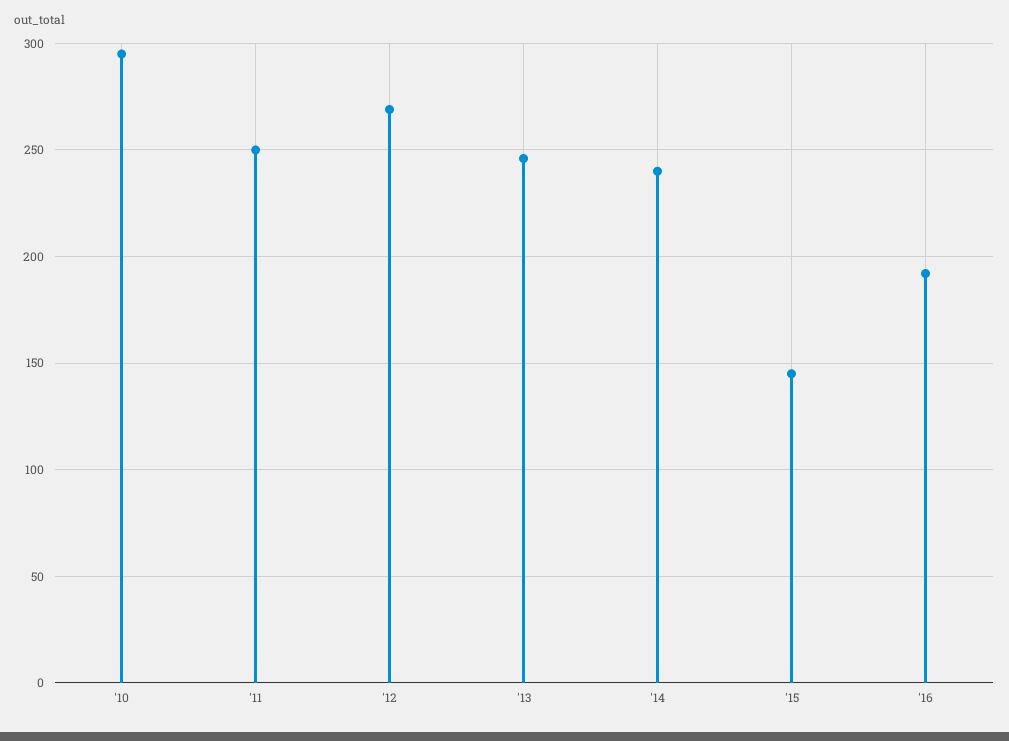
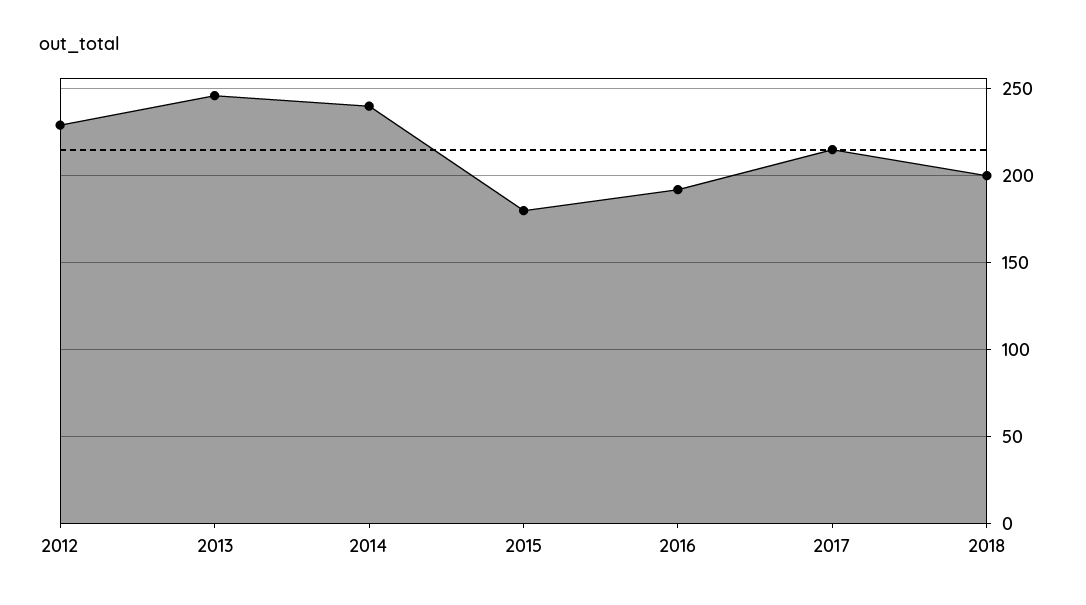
'10: 295 -> none
'11: 250 -> none
'12: 270 -> 230
'15: 145 -> 180
2017: none -> 215
2018: none -> 200

